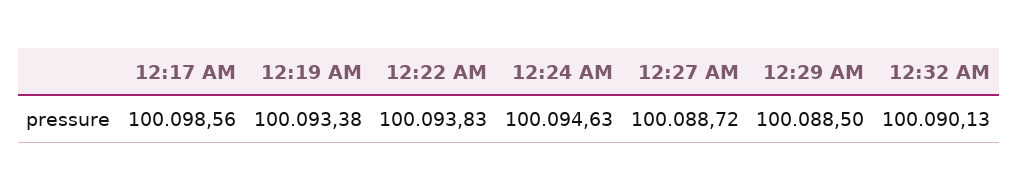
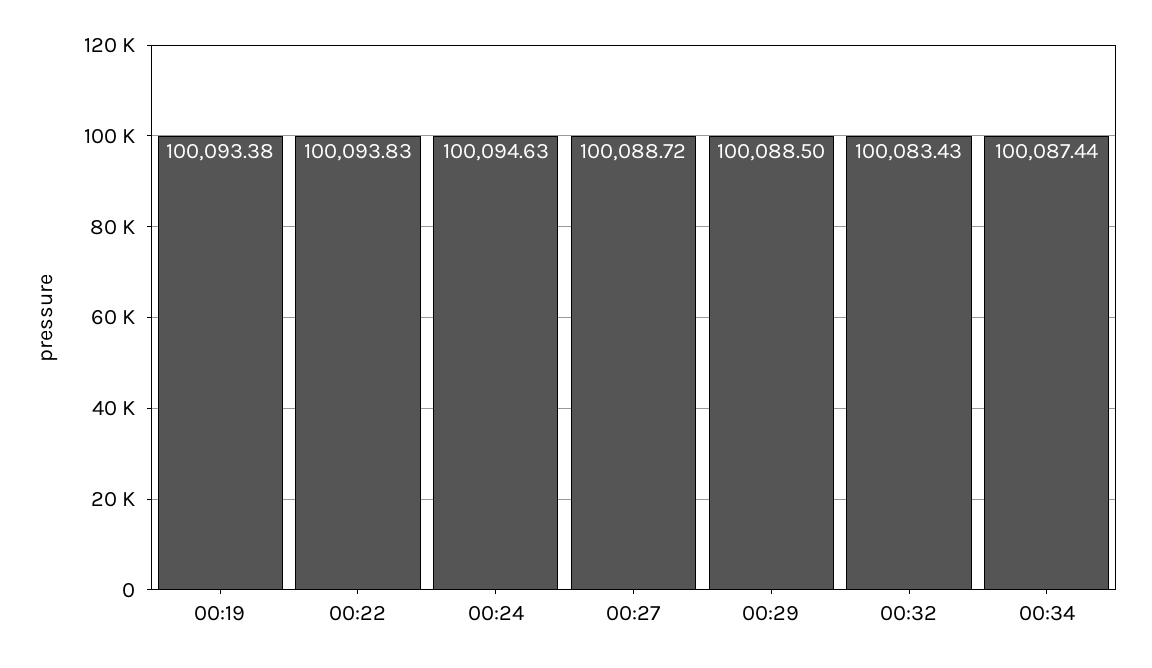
12:17 AM: 100098.56 -> none
12:32 AM: 100090.13 -> 100083.43
00:34: none -> 100087.44

